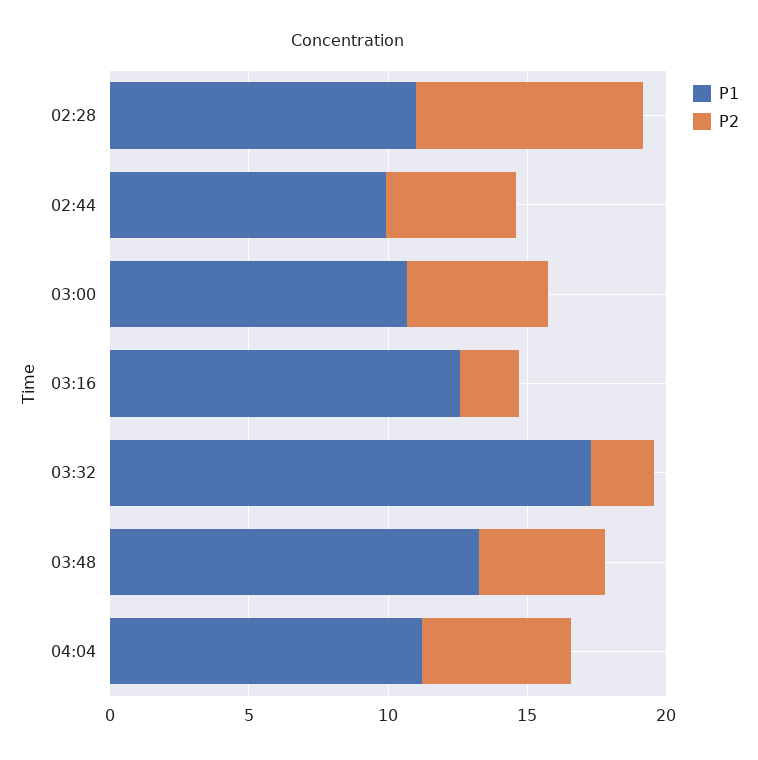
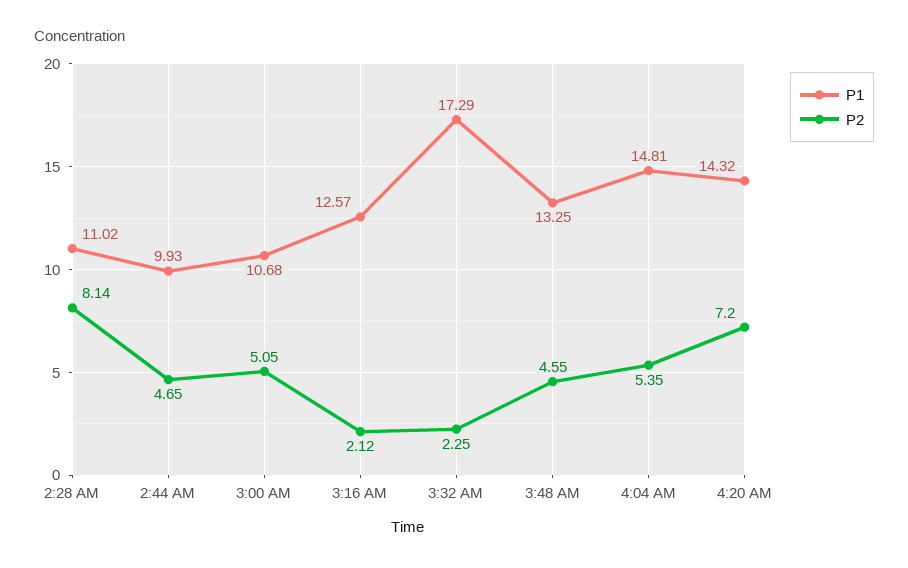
P1, 04:04: 11 -> 14.81
P1, 4:20 AM: none -> 14.32
P2, 4:20 AM: none -> 7.2

